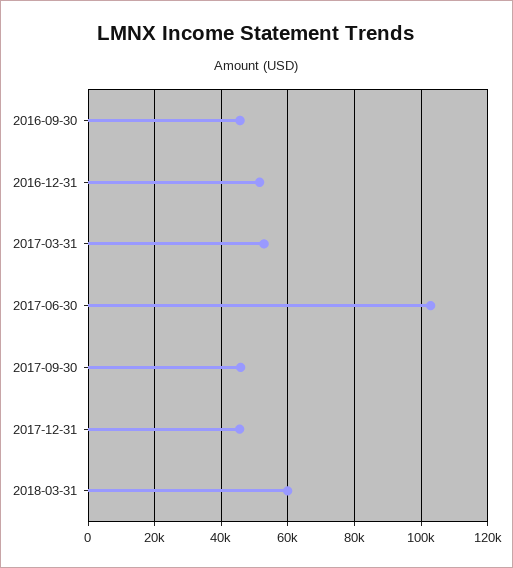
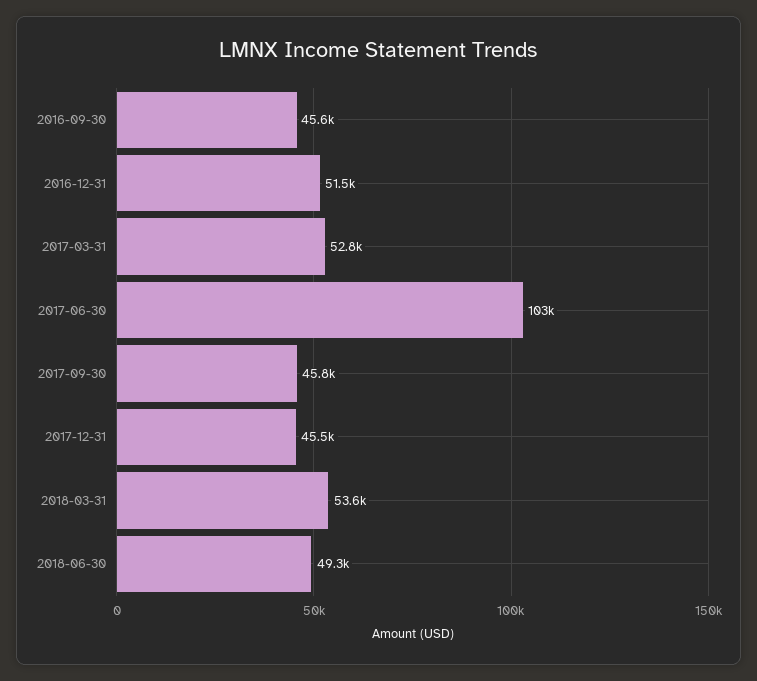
2018-03-31: 60000 -> 53600
2018-06-30: none -> 49300

